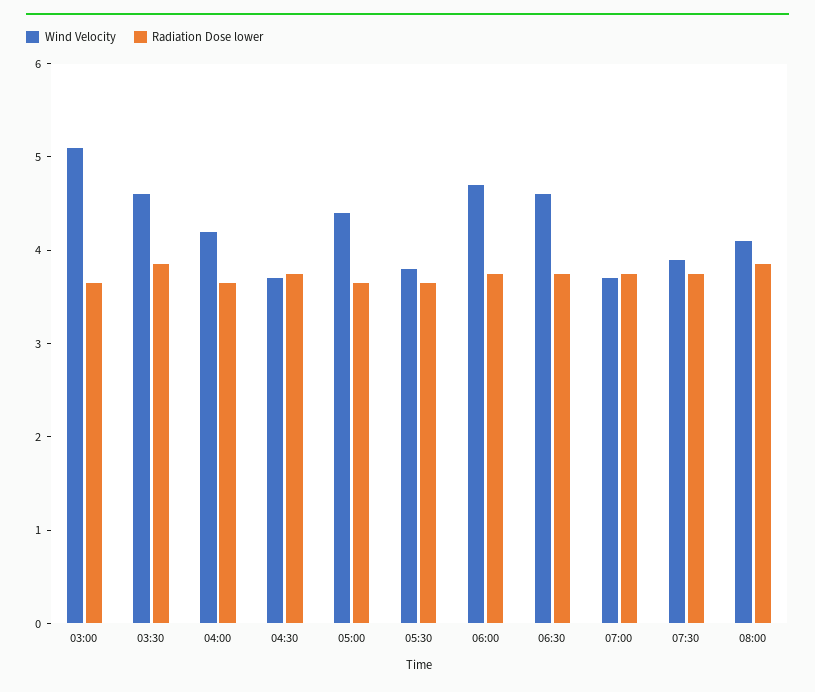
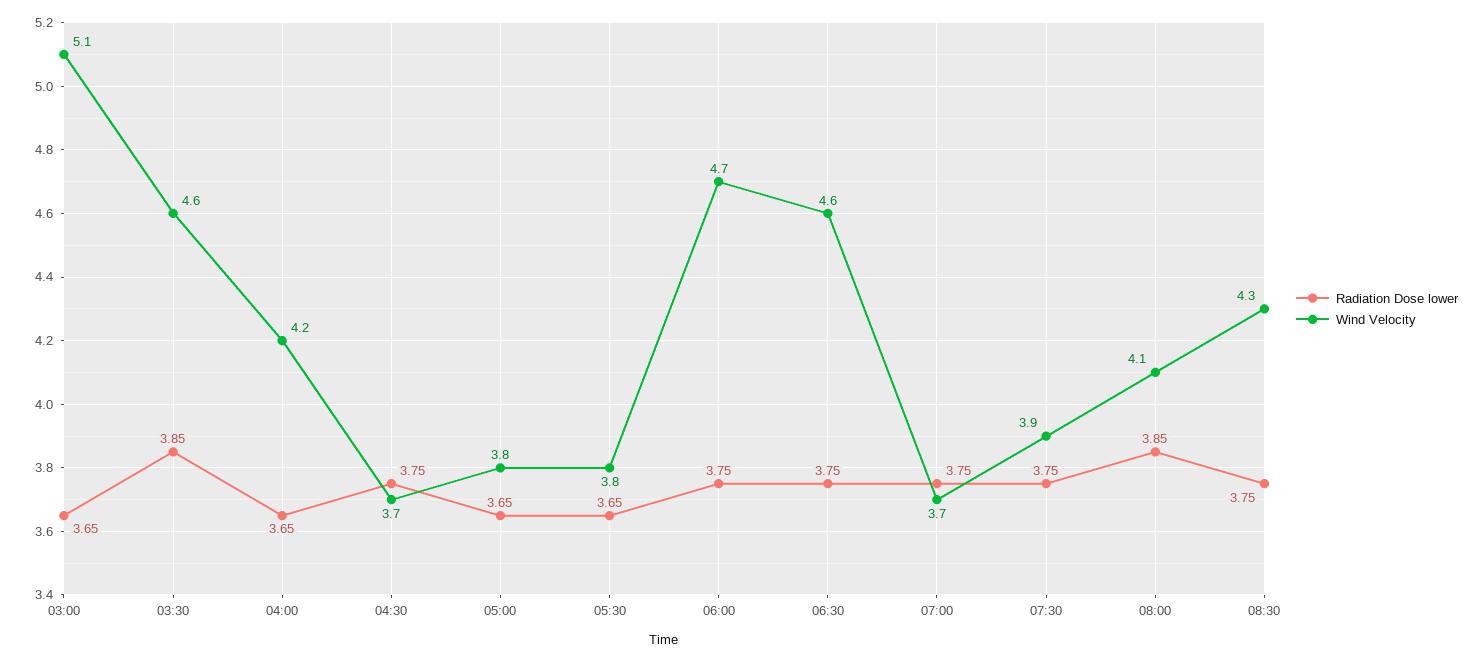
Wind Velocity, 05:00: 4.4 -> 3.8
Radiation Dose lower, 08:30: none -> 3.75
Wind Velocity, 08:30: none -> 4.3

